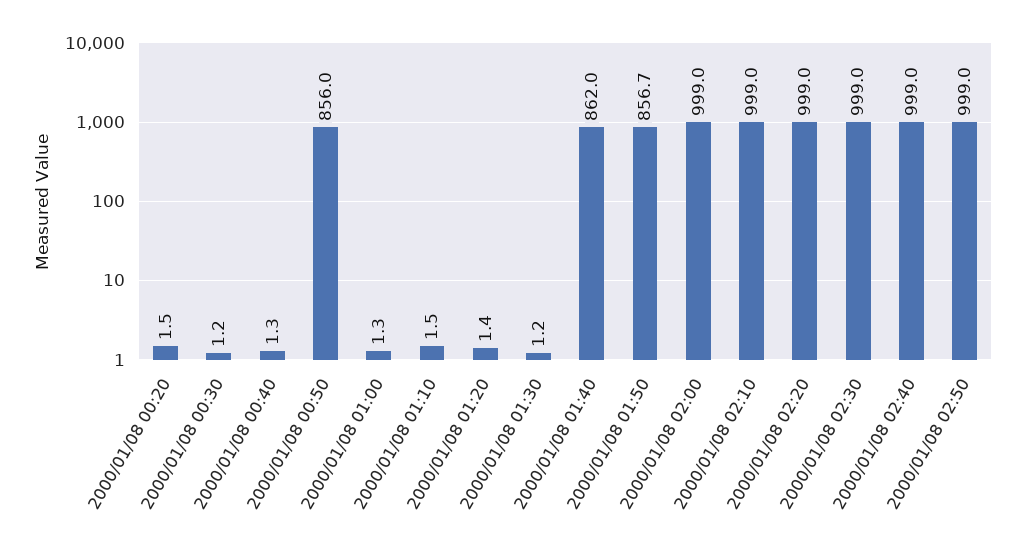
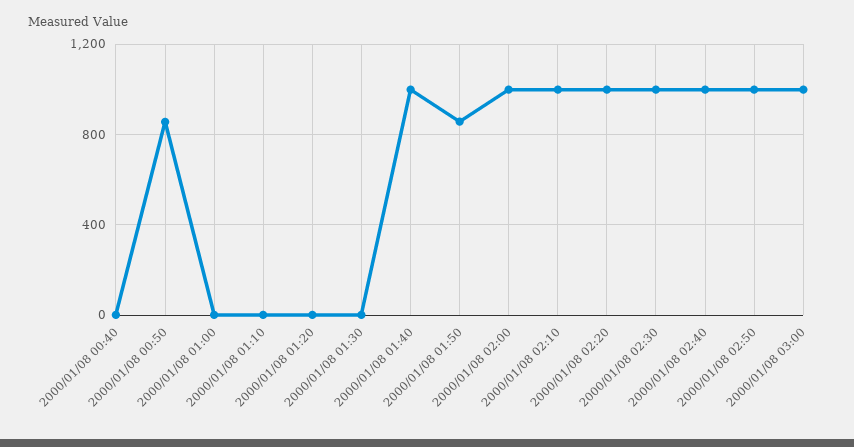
2000/01/08 00:20: 1.5 -> none
2000/01/08 00:30: 1.2 -> none
2000/01/08 01:40: 862 -> 1000
2000/01/08 03:00: none -> 1000

